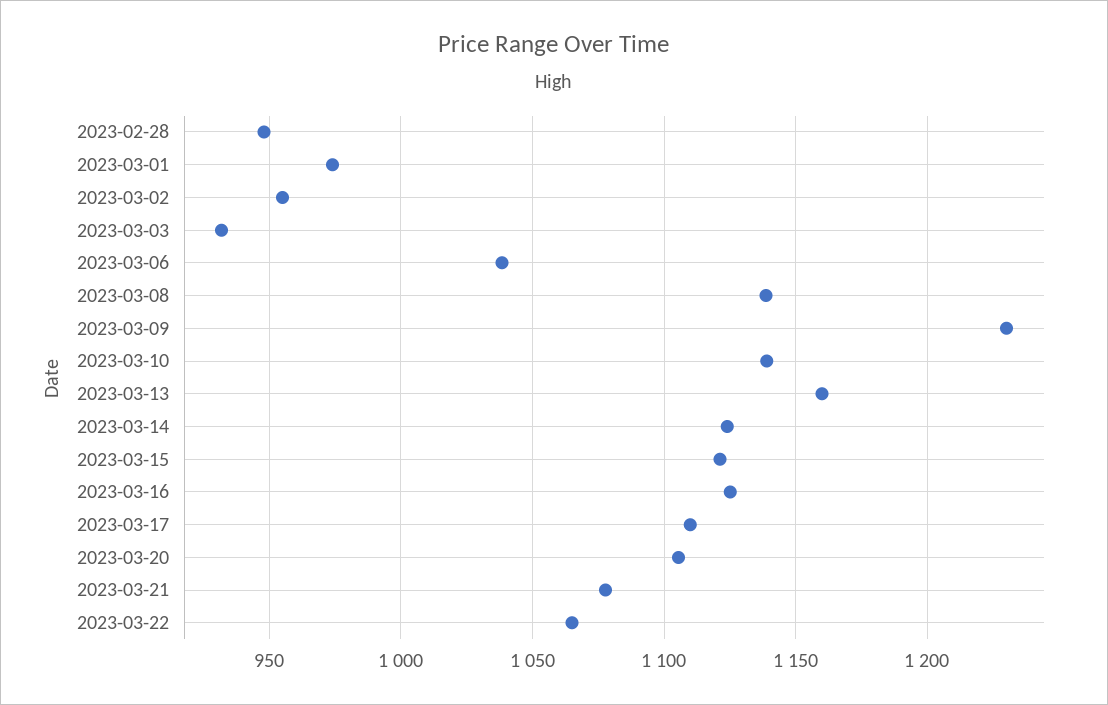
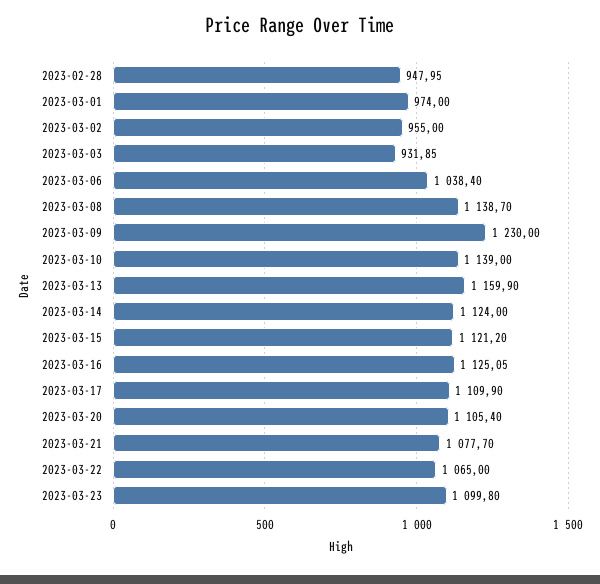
2023-03-23: none -> 1099.8

